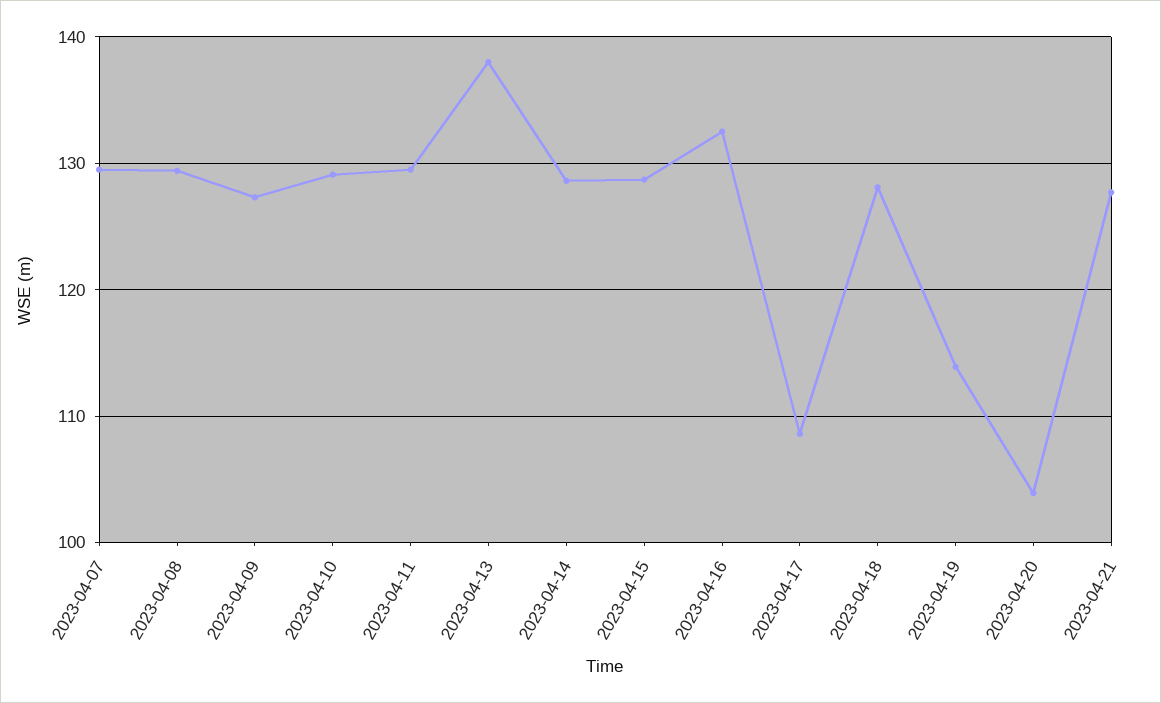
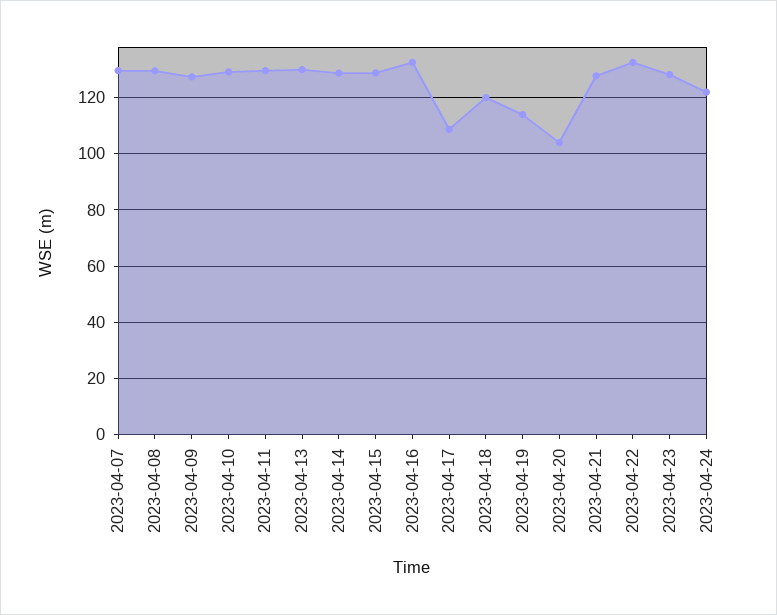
2023-04-13: 138 -> 130
2023-04-18: 128 -> 120
2023-04-22: none -> 132.5
2023-04-23: none -> 127.5
2023-04-24: none -> 122.5

